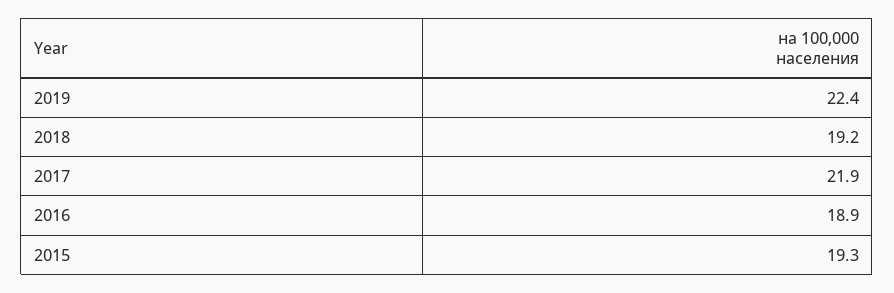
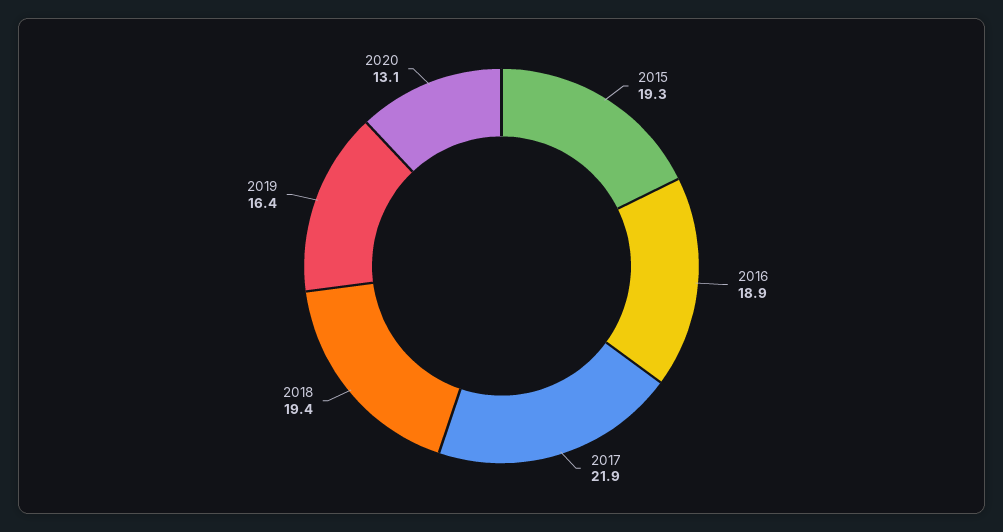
2019: 22.4 -> 16.4
2018: 19.2 -> 19.4
2020: none -> 13.1

